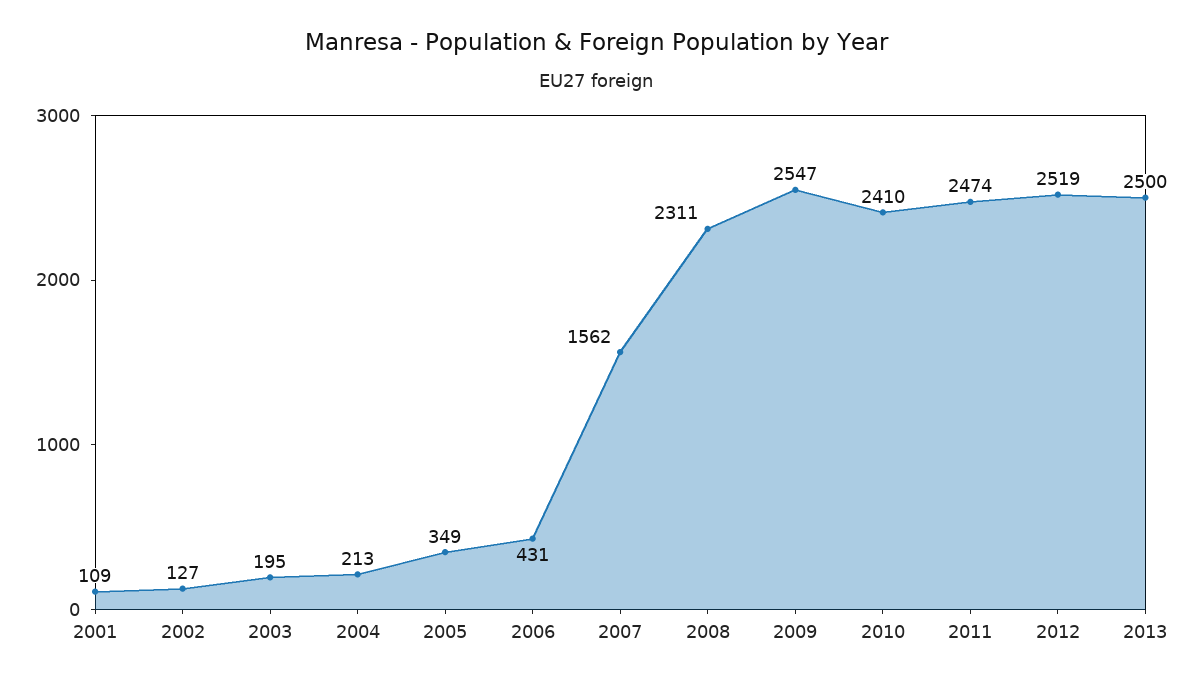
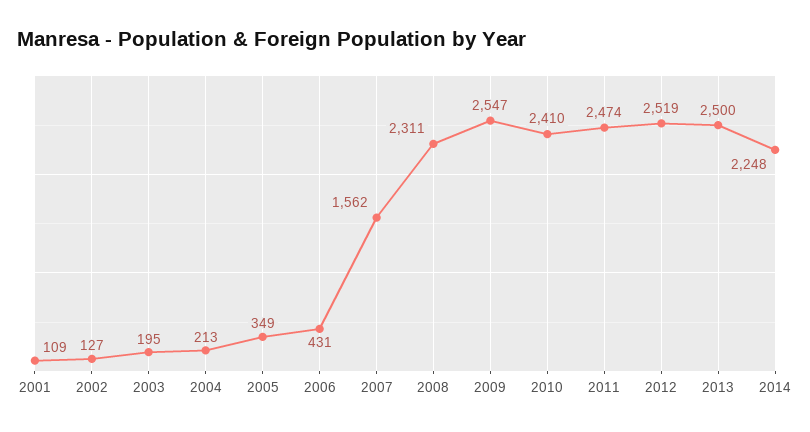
2014: none -> 2248

